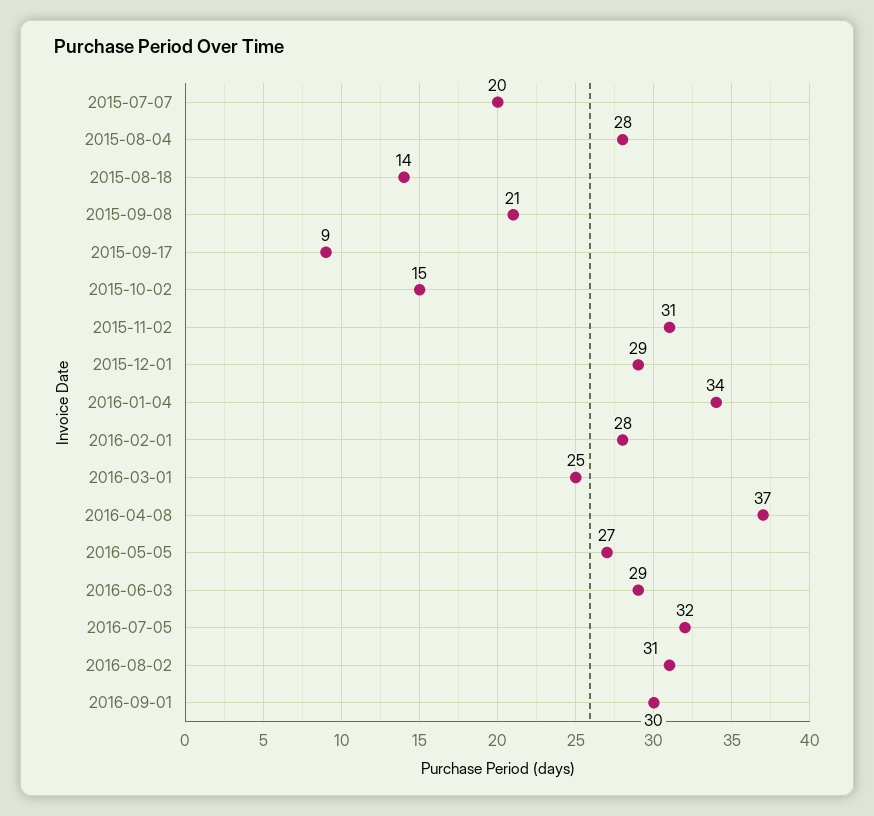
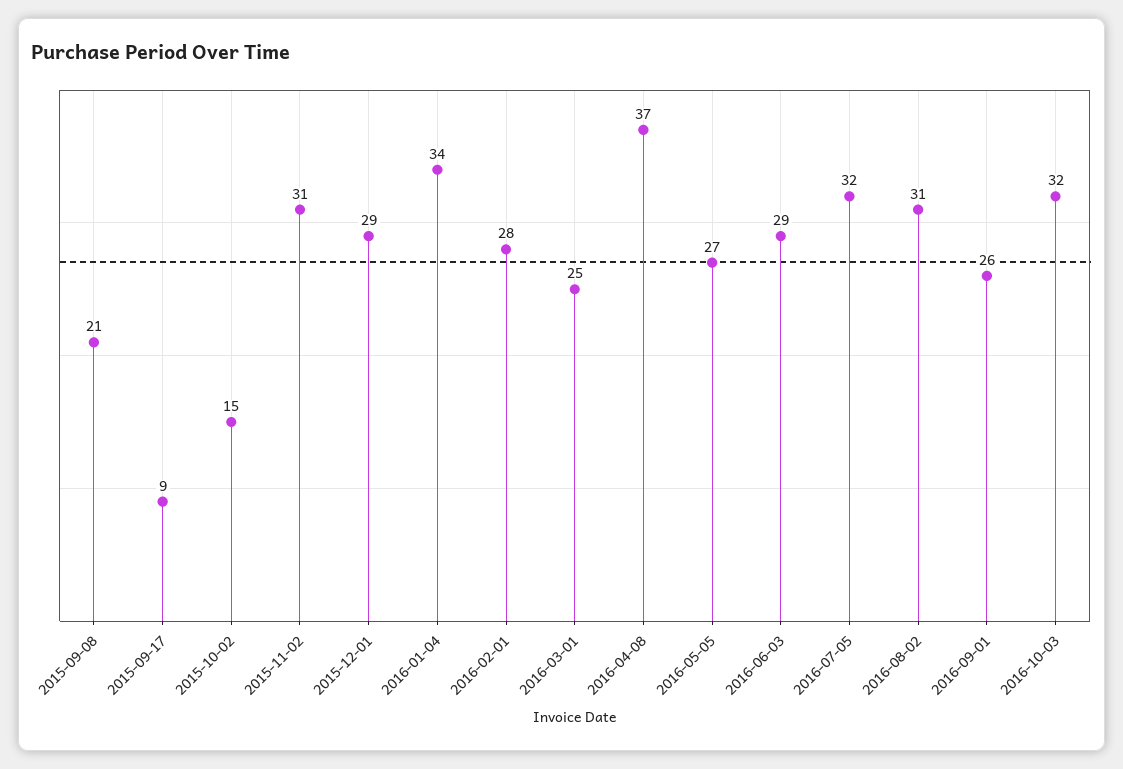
2015-07-07: 20 -> none
2015-08-04: 28 -> none
2015-08-18: 14 -> none
2016-09-01: 30 -> 26
2016-10-03: none -> 32

